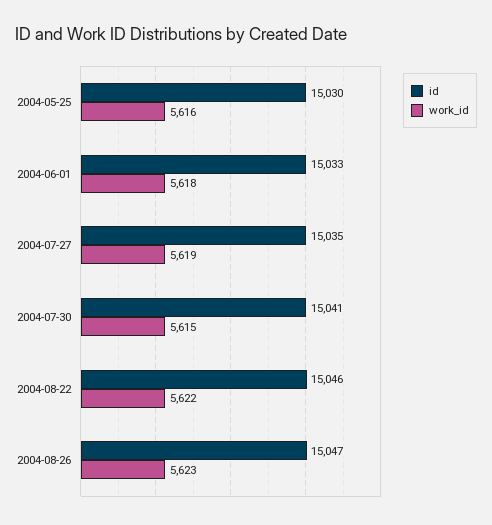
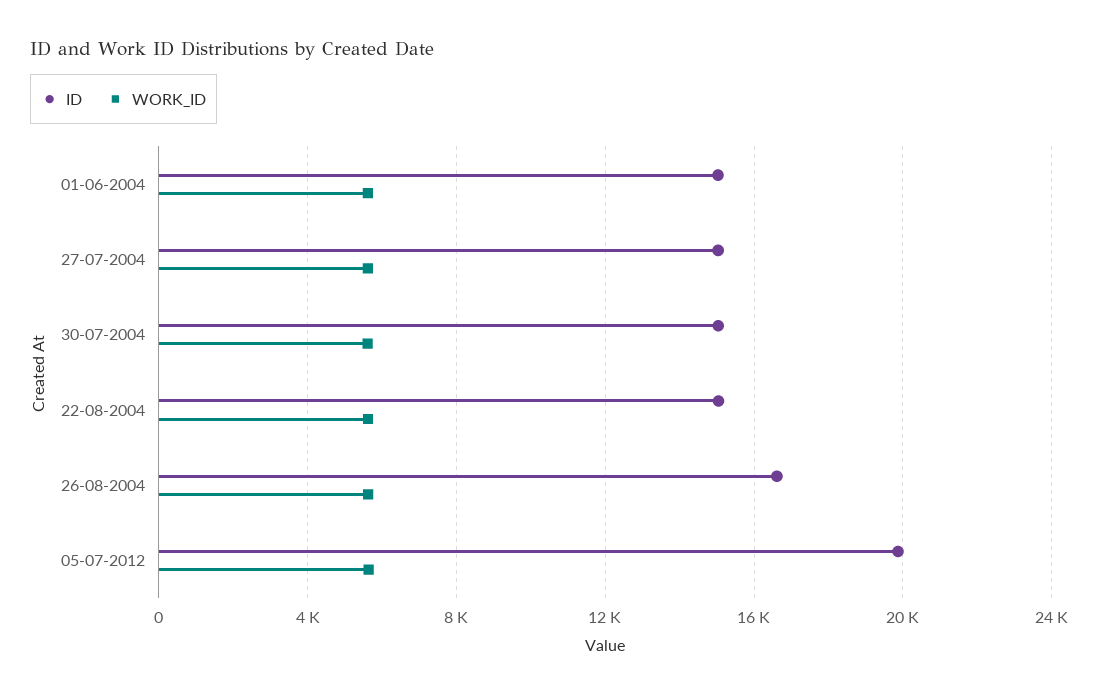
id, 2004-05-25: 15030 -> none
work_id, 2004-05-25: 5616 -> none
id, 2004-08-26: 15047 -> 16500
id, 05-07-2012: none -> 20000
work_id, 05-07-2012: none -> 5500

